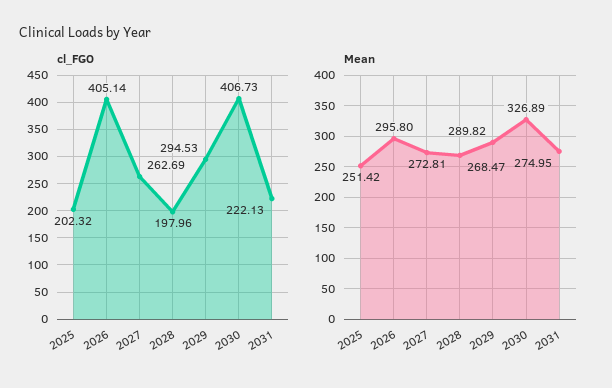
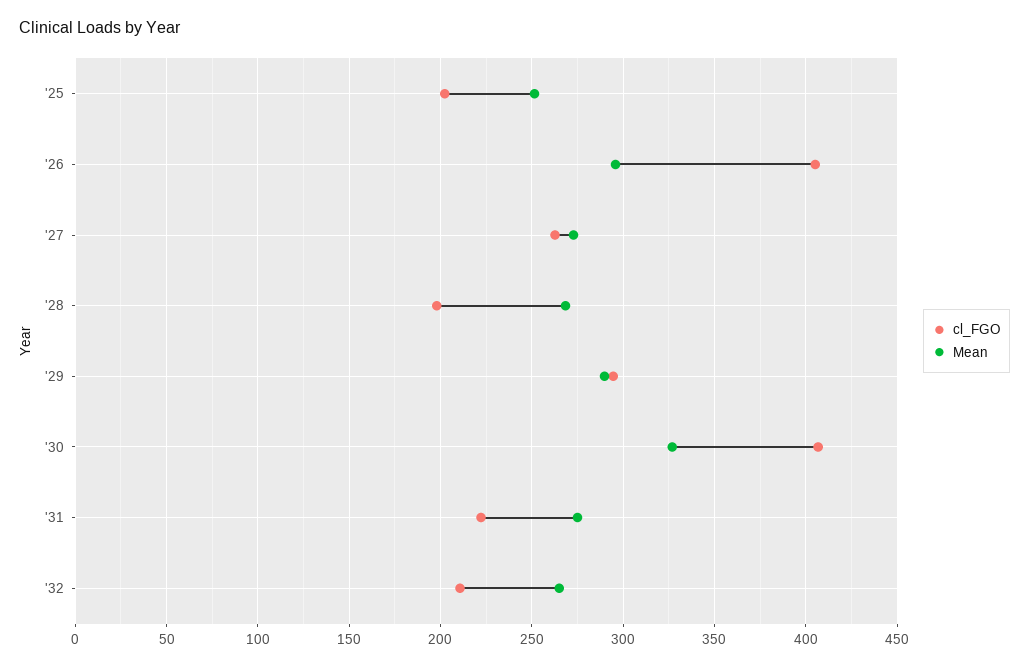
cl_FGO, '32: none -> 210
Mean, '32: none -> 265

